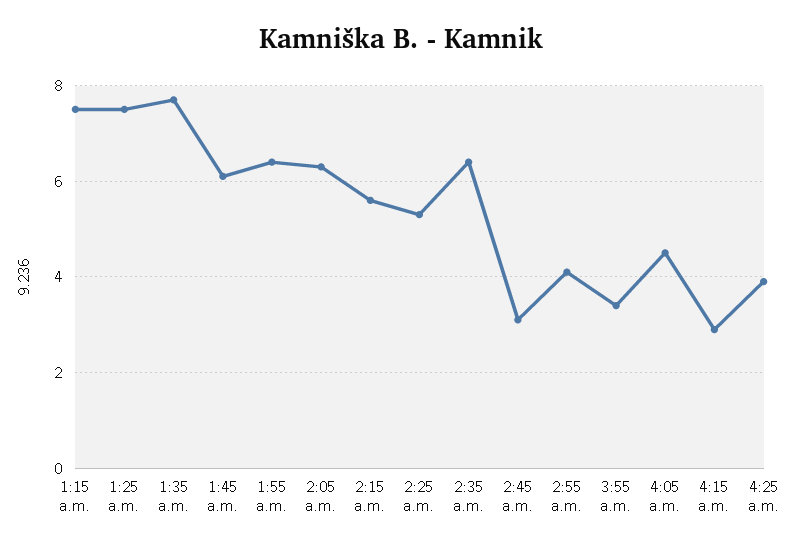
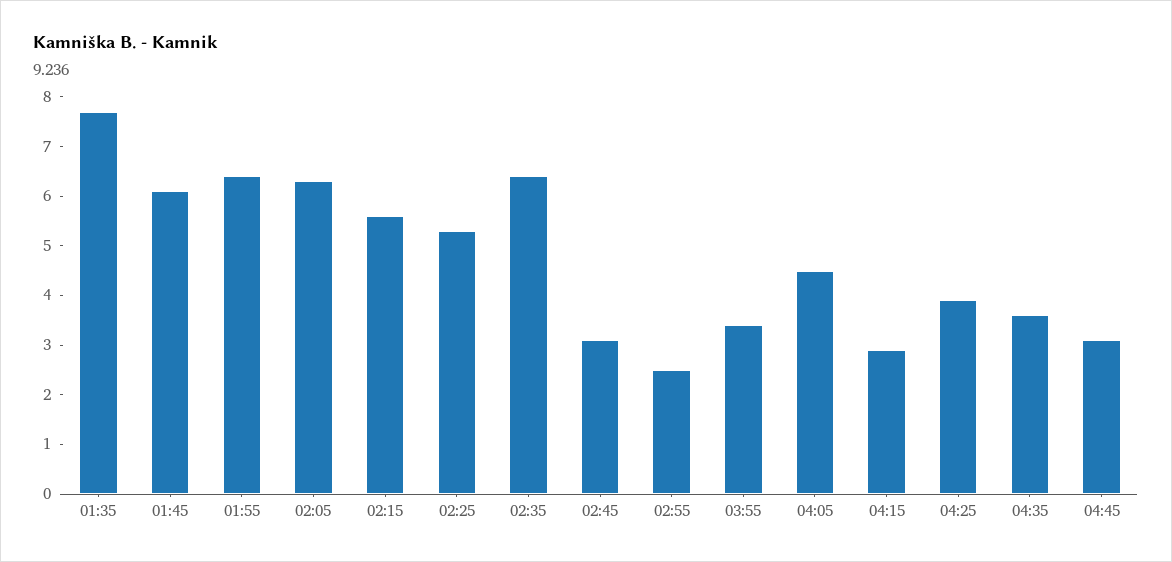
1:15 a.m.: 7.5 -> none
1:25 a.m.: 7.5 -> none
2:55 a.m.: 4 -> 2.5
04:35: none -> 3.5
04:45: none -> 3

